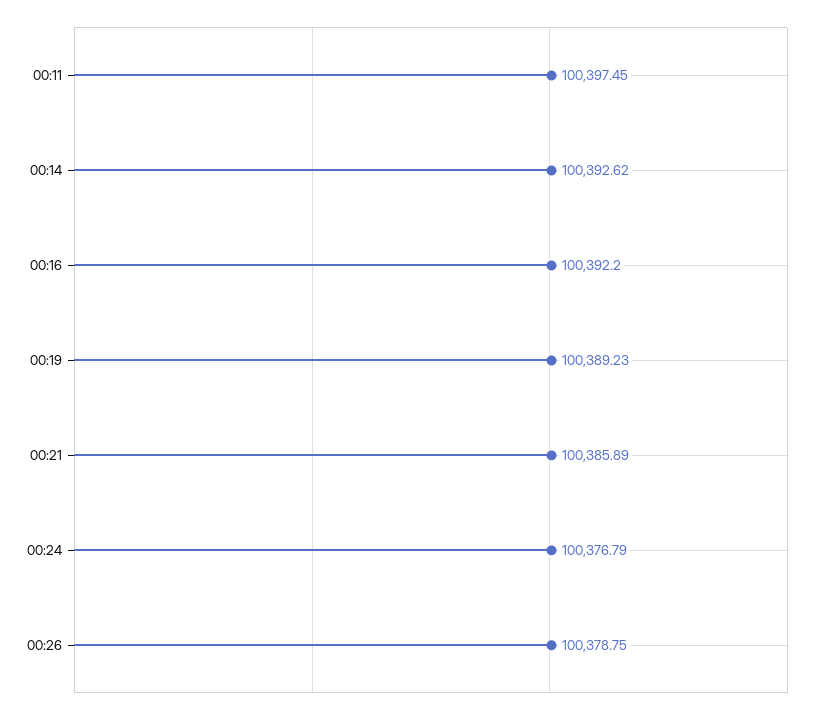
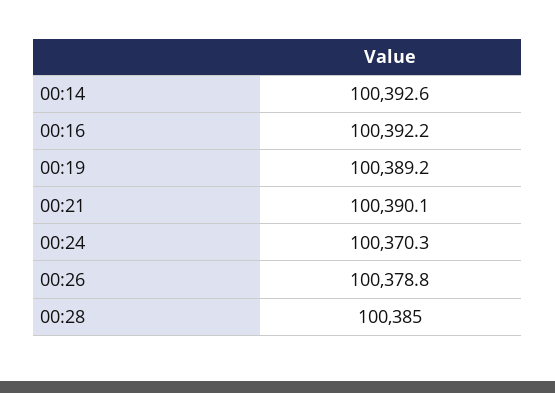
00:11: 100397.45 -> none
00:21: 100385.89 -> 100390.1
00:24: 100376.79 -> 100370.3
00:28: none -> 100385

